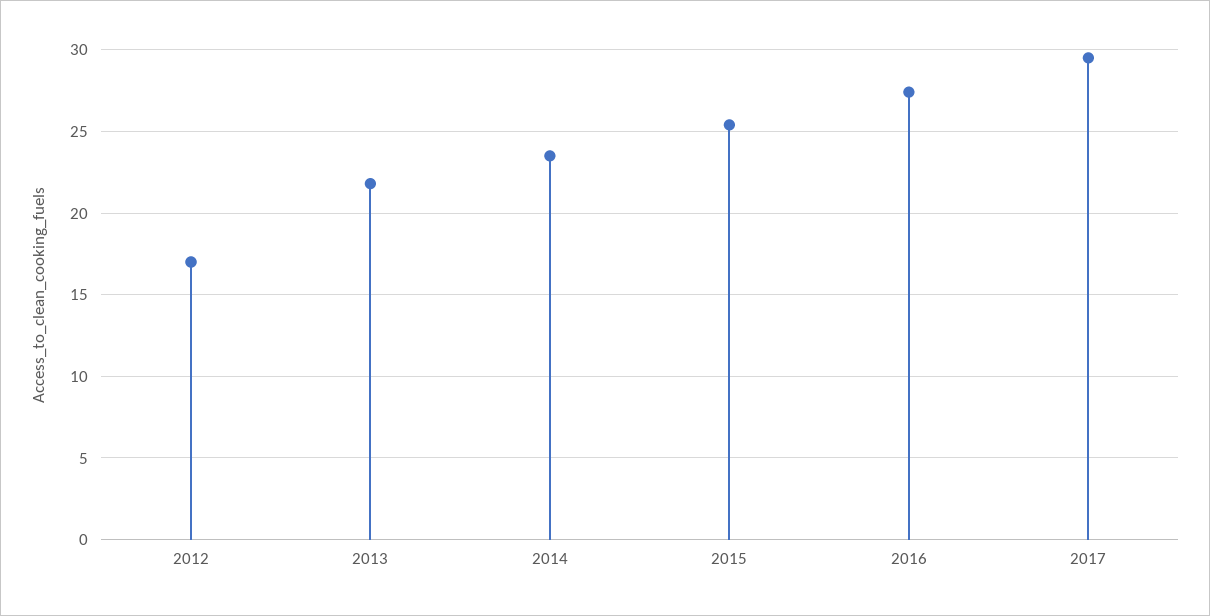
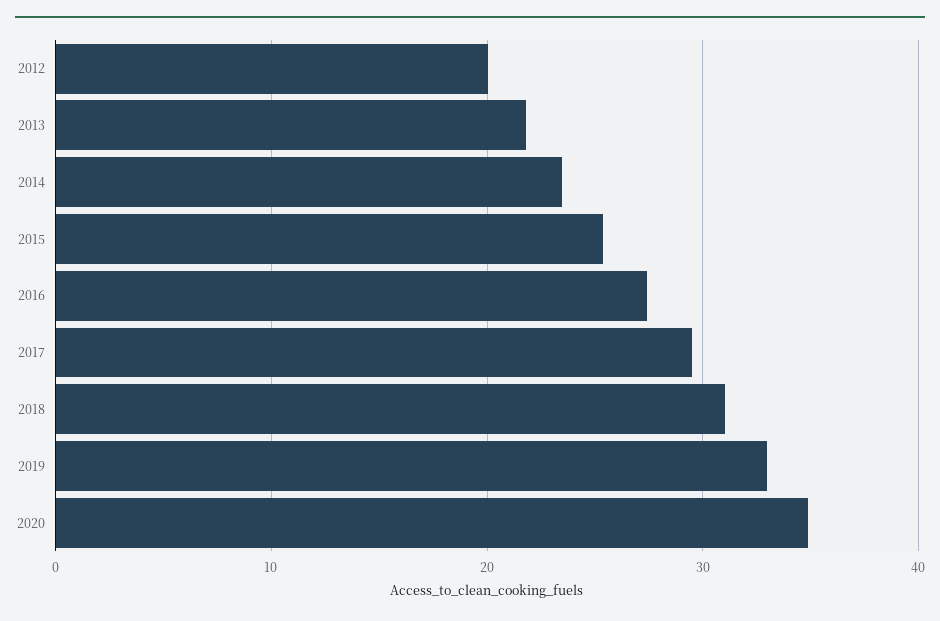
2012: 17 -> 20
2018: none -> 31
2019: none -> 33
2020: none -> 35

